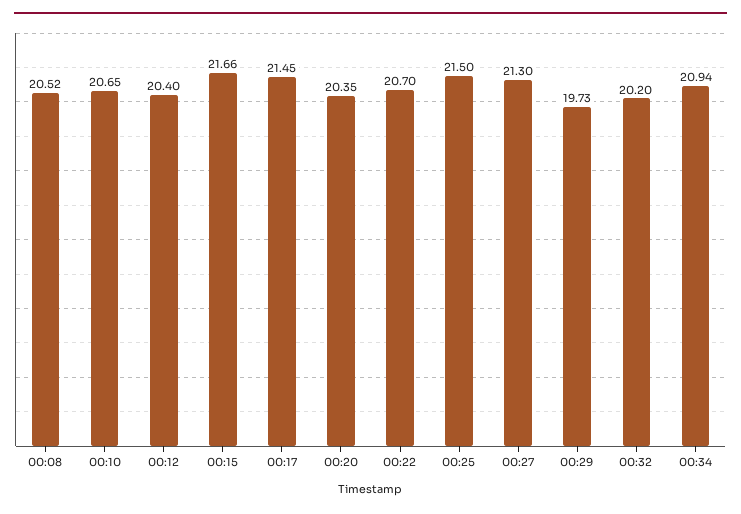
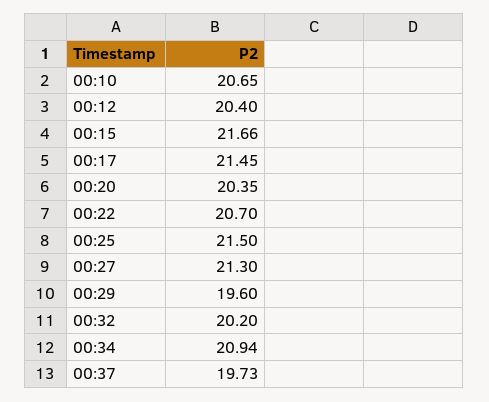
00:08: 20.52 -> none
00:29: 19.73 -> 19.6
00:37: none -> 19.73

